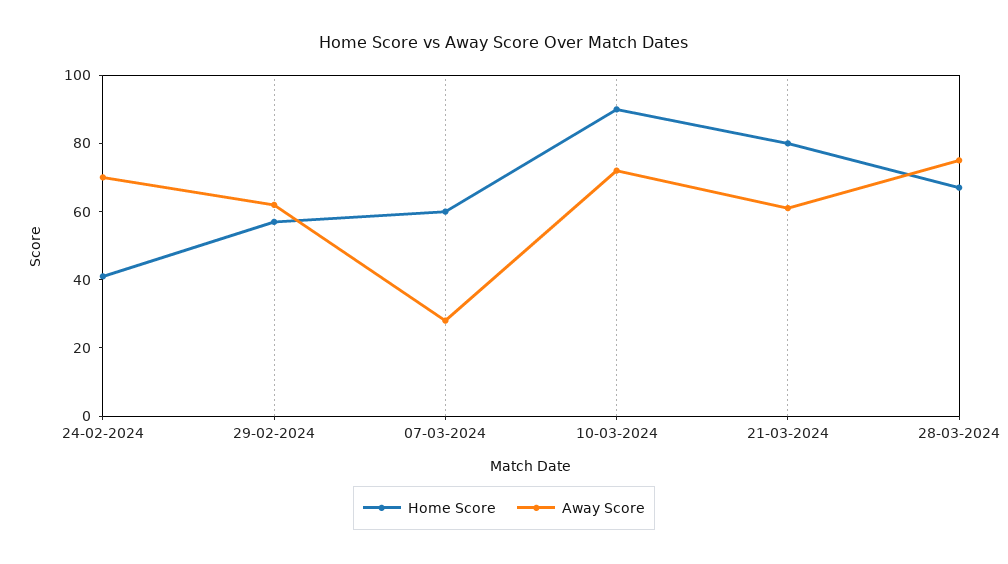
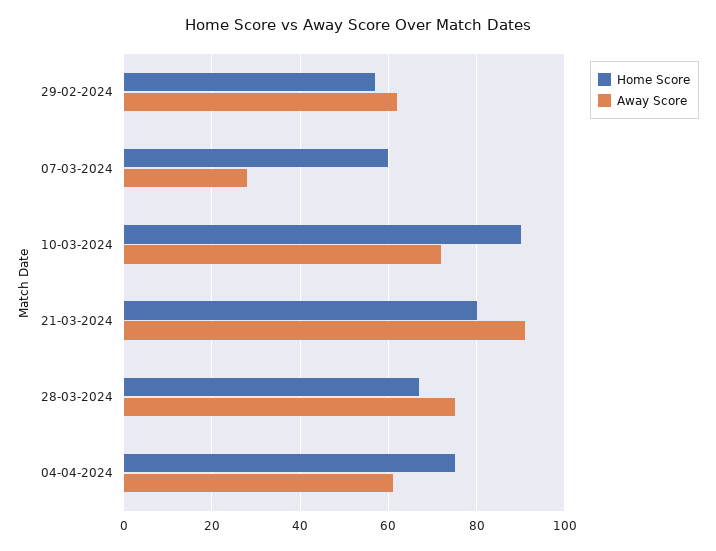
Home Score, 24-02-2024: 40 -> none
Away Score, 24-02-2024: 70 -> none
Away Score, 21-03-2024: 60 -> 90
Home Score, 04-04-2024: none -> 75
Away Score, 04-04-2024: none -> 60

